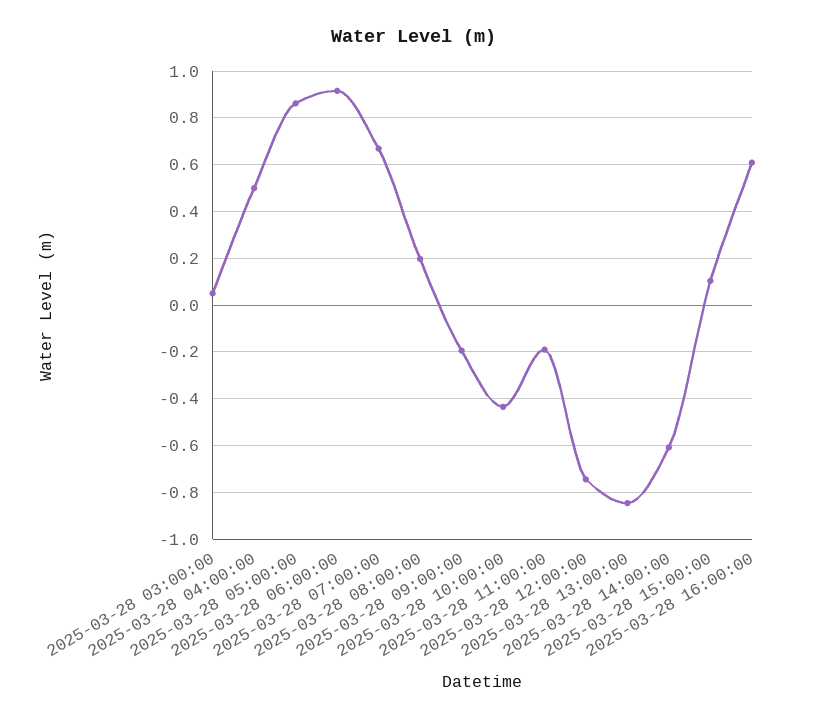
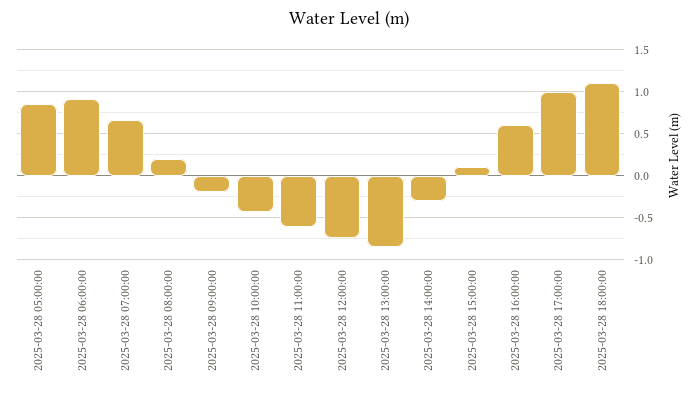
2025-03-28 03:00:00: 0.05 -> none
2025-03-28 04:00:00: 0.5 -> none
2025-03-28 11:00:00: -0.2 -> -0.6
2025-03-28 14:00:00: -0.6 -> -0.3
2025-03-28 17:00:00: none -> 1
2025-03-28 18:00:00: none -> 1.1

